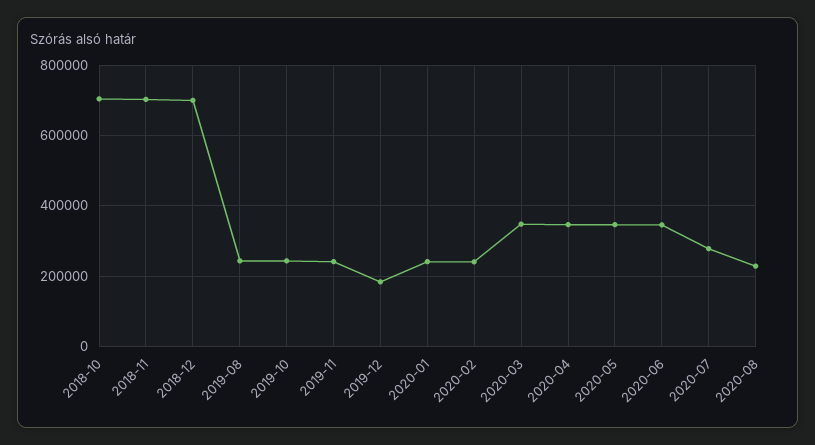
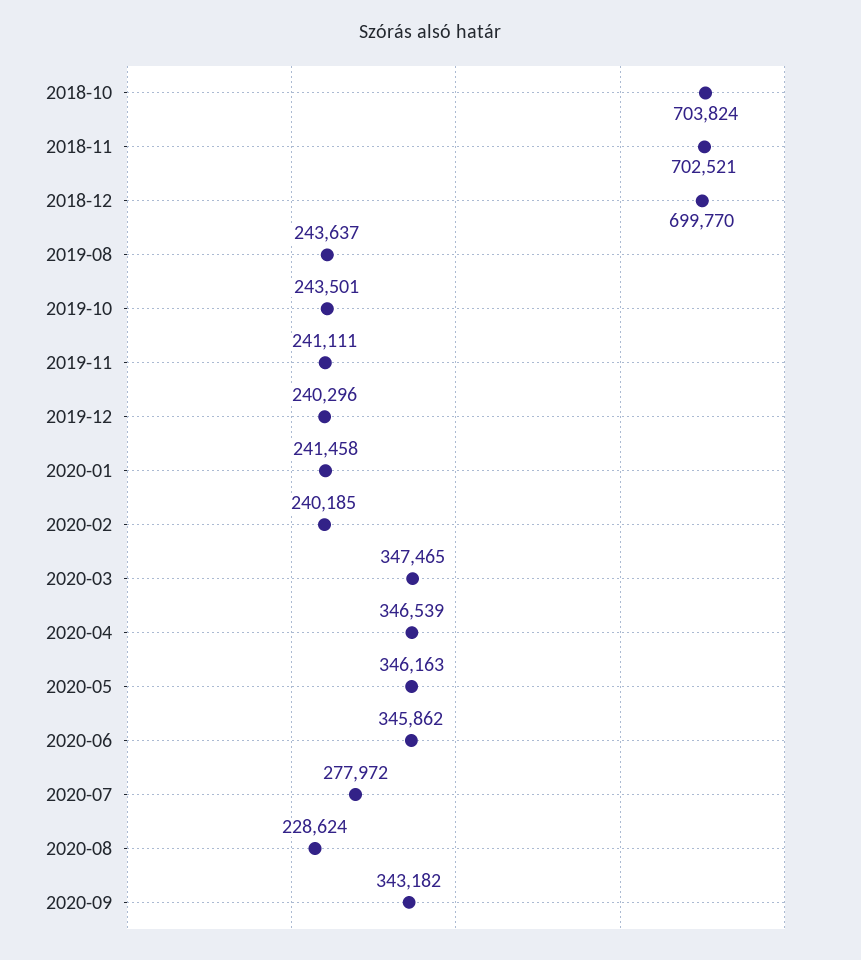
2019-12: 180000 -> 240296
2020-09: none -> 343182

